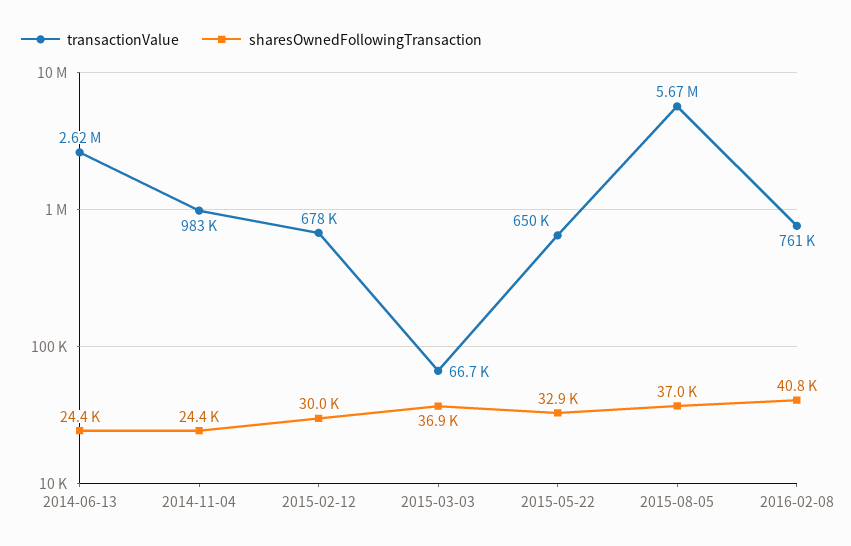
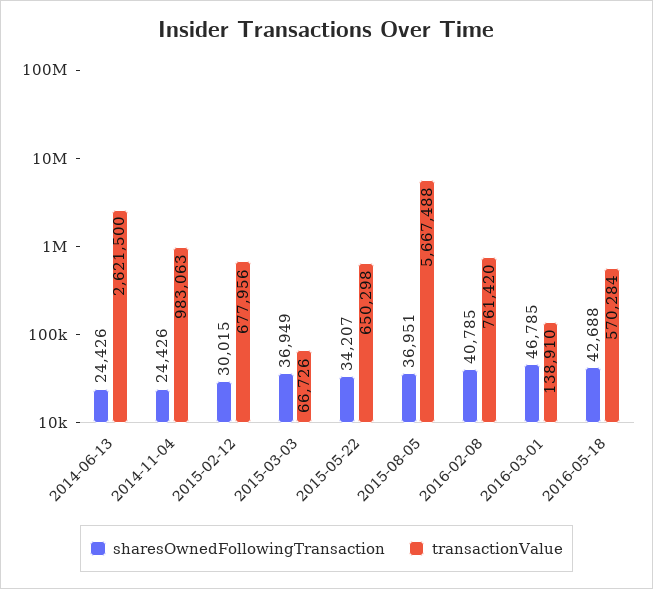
sharesOwnedFollowingTransaction, 2015-05-22: 32900 -> 34207
sharesOwnedFollowingTransaction, 2016-03-01: none -> 46785
transactionValue, 2016-03-01: none -> 138910
sharesOwnedFollowingTransaction, 2016-05-18: none -> 42688
transactionValue, 2016-05-18: none -> 570284

